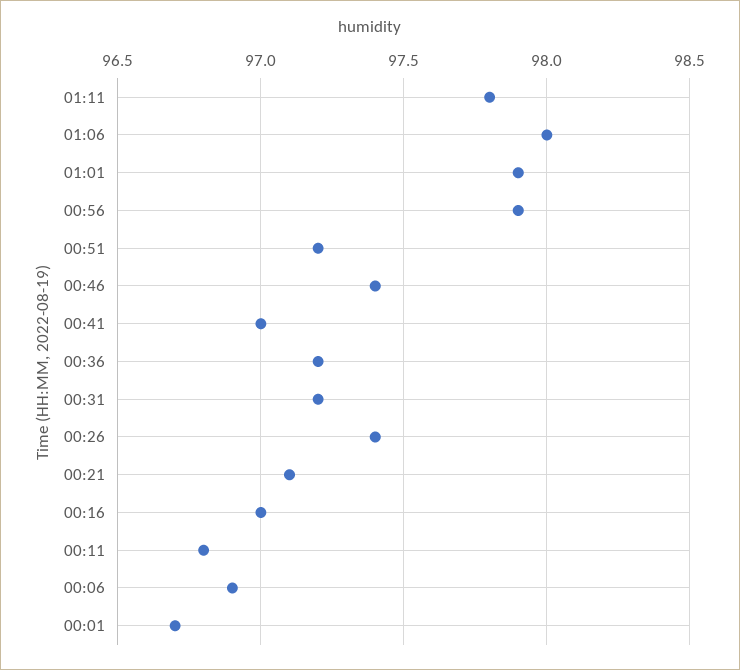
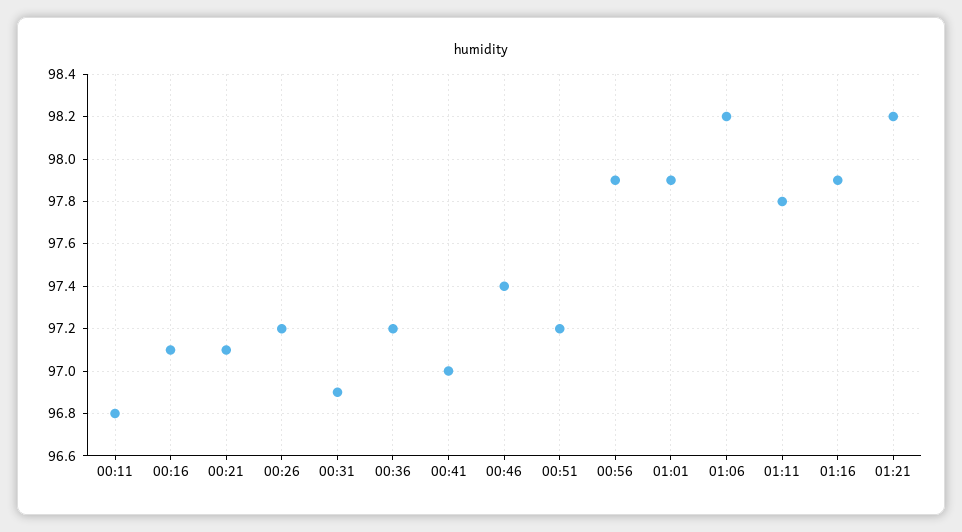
01:06: 98 -> 98.2
00:31: 97.2 -> 96.9
00:26: 97.4 -> 97.2
00:16: 97 -> 97.1
00:06: 96.9 -> none
00:01: 96.7 -> none
01:16: none -> 97.9
01:21: none -> 98.2

